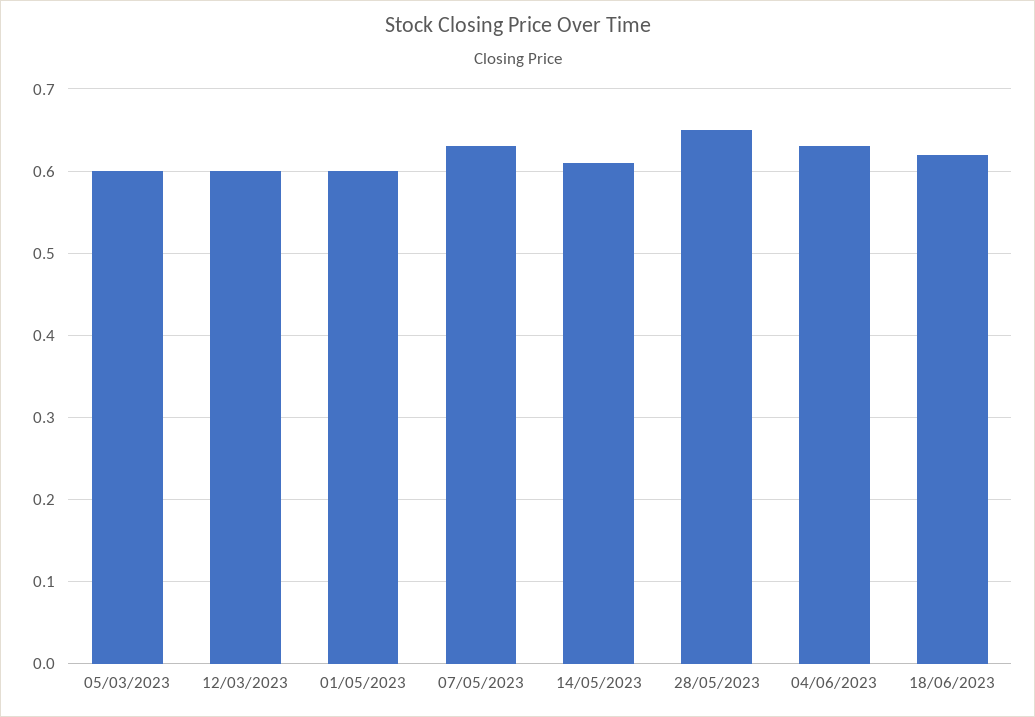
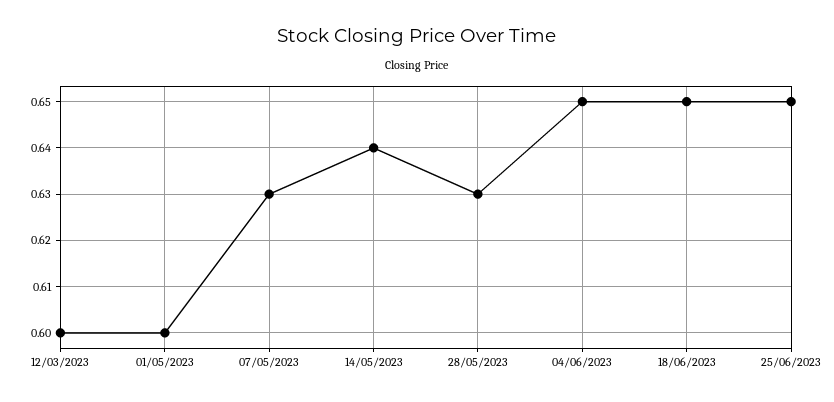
05/03/2023: 0.6 -> none
14/05/2023: 0.61 -> 0.64
28/05/2023: 0.65 -> 0.63
04/06/2023: 0.63 -> 0.65
18/06/2023: 0.62 -> 0.65
25/06/2023: none -> 0.65

